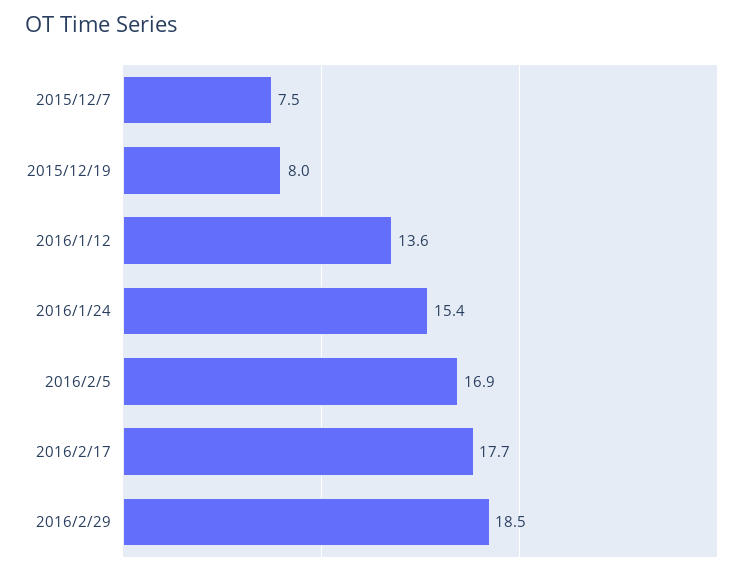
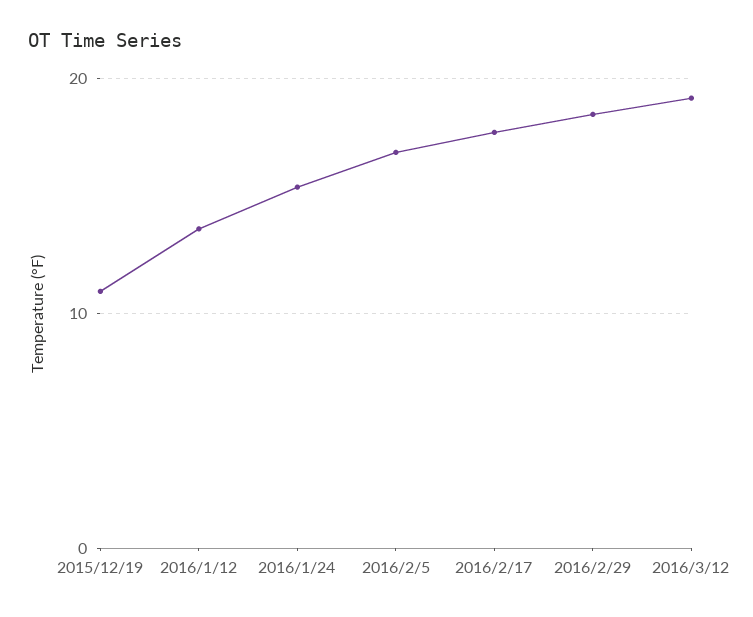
2015/12/7: 7.5 -> none
2015/12/19: 8 -> 11
2016/3/12: none -> 19

